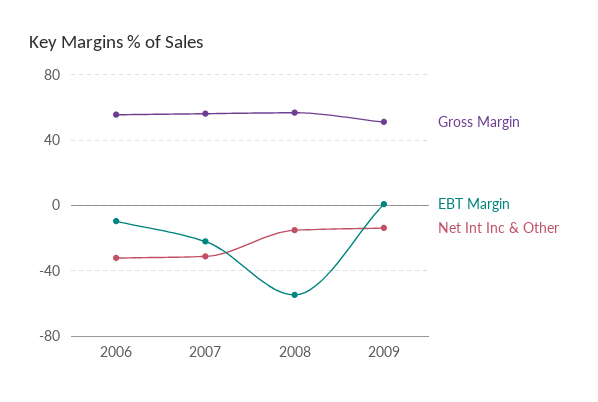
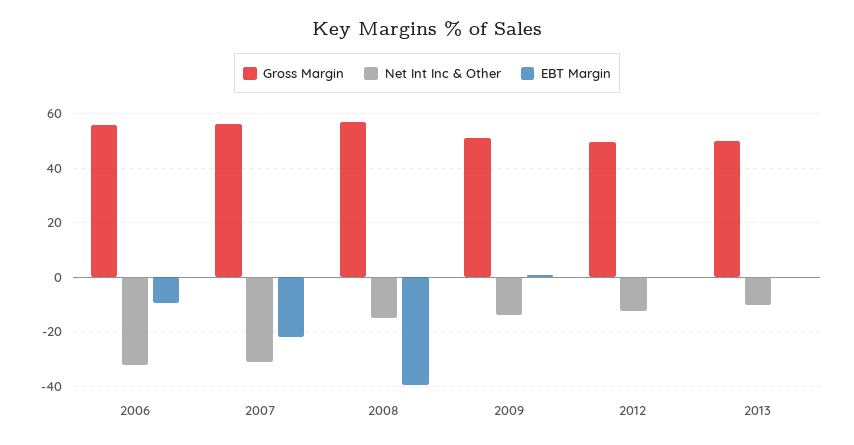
EBT Margin, 2008: -55 -> -40
Gross Margin, 2012: none -> 50
Net Int Inc & Other, 2012: none -> -12.5
EBT Margin, 2012: none -> 0
Gross Margin, 2013: none -> 50
Net Int Inc & Other, 2013: none -> -10
EBT Margin, 2013: none -> 0

